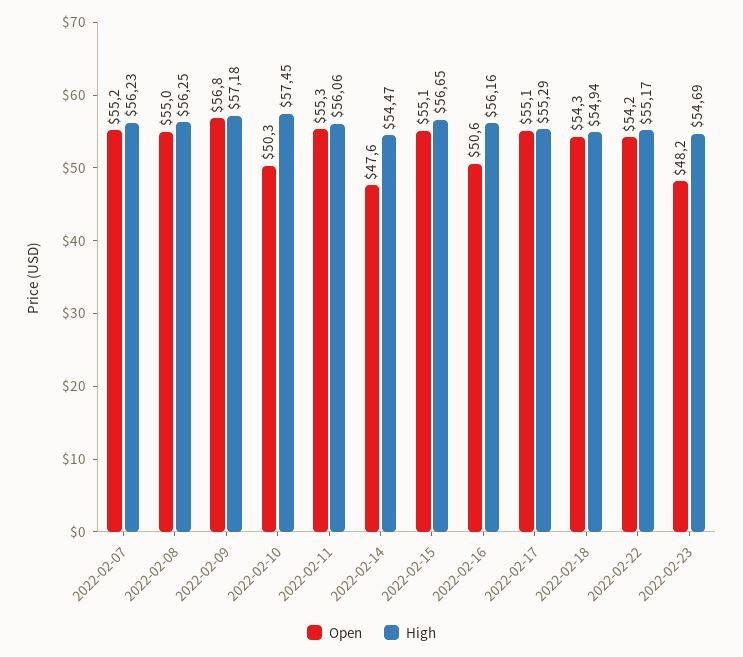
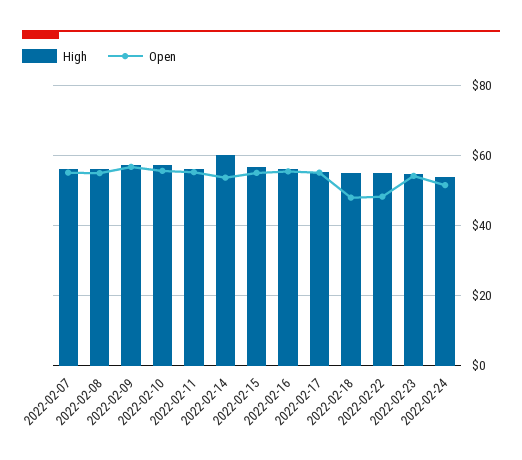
Open, 2022-02-10: 50.3 -> 56
Open, 2022-02-14: 47.6 -> 54
High, 2022-02-14: 54.47 -> 60
Open, 2022-02-16: 50.6 -> 56
Open, 2022-02-18: 54.3 -> 48
Open, 2022-02-22: 54.2 -> 48
Open, 2022-02-23: 48.2 -> 54
High, 2022-02-24: none -> 54
Open, 2022-02-24: none -> 52

